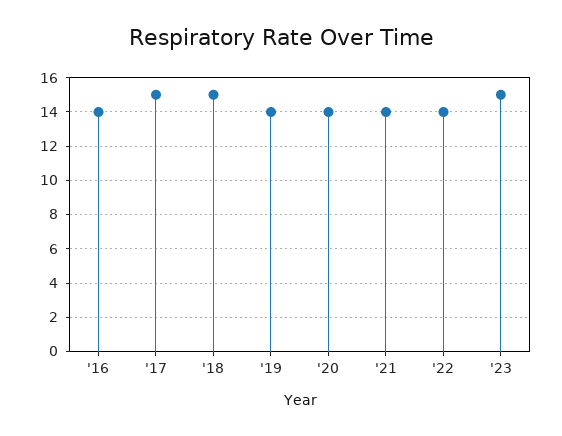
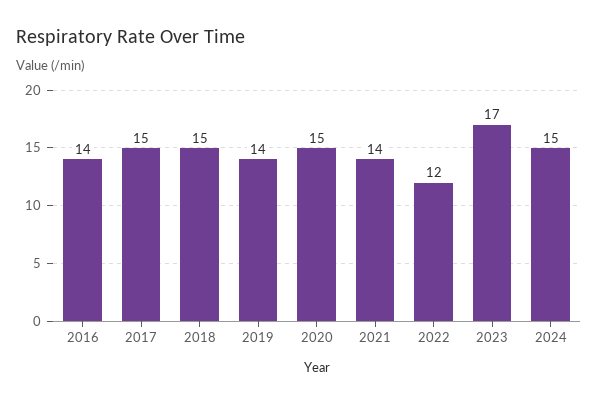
'20: 14 -> 15
'22: 14 -> 12
'23: 15 -> 17
2024: none -> 15

